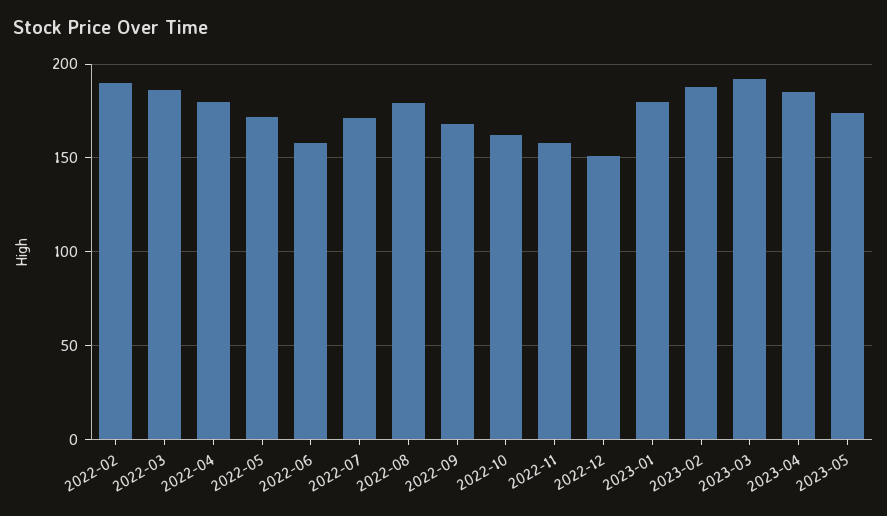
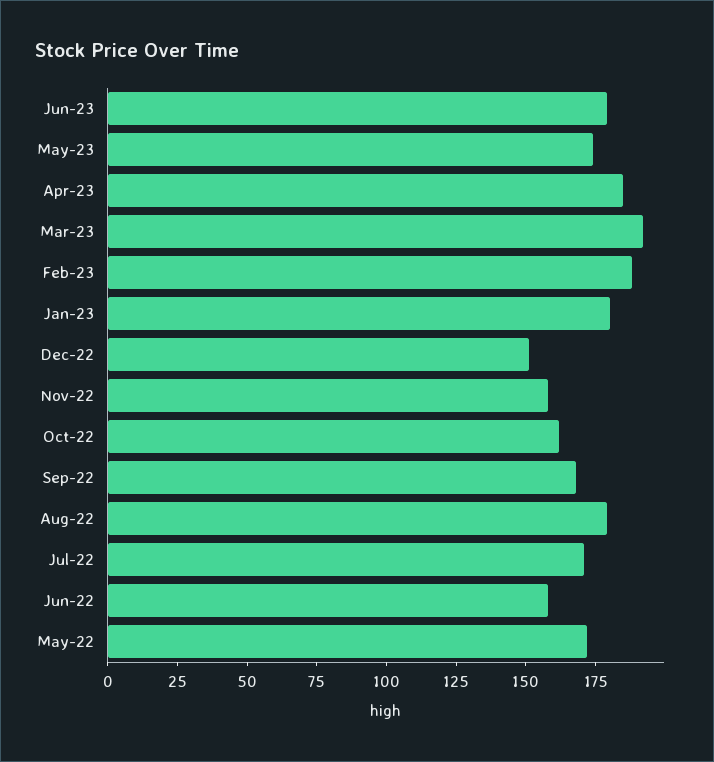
2022-02: 190 -> none
2022-03: 185 -> none
2022-04: 180 -> none
Jun-23: none -> 180

